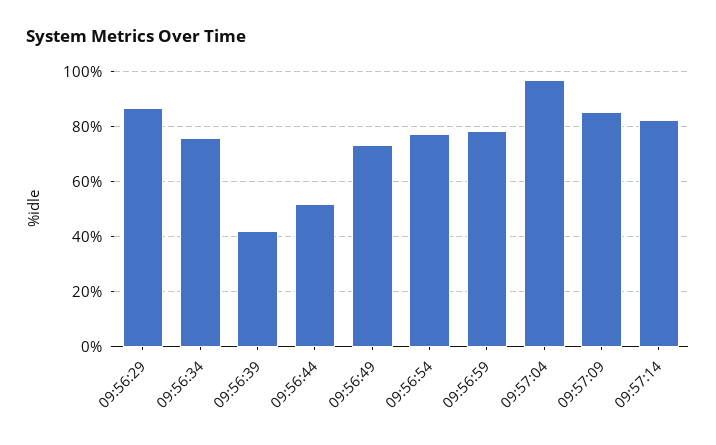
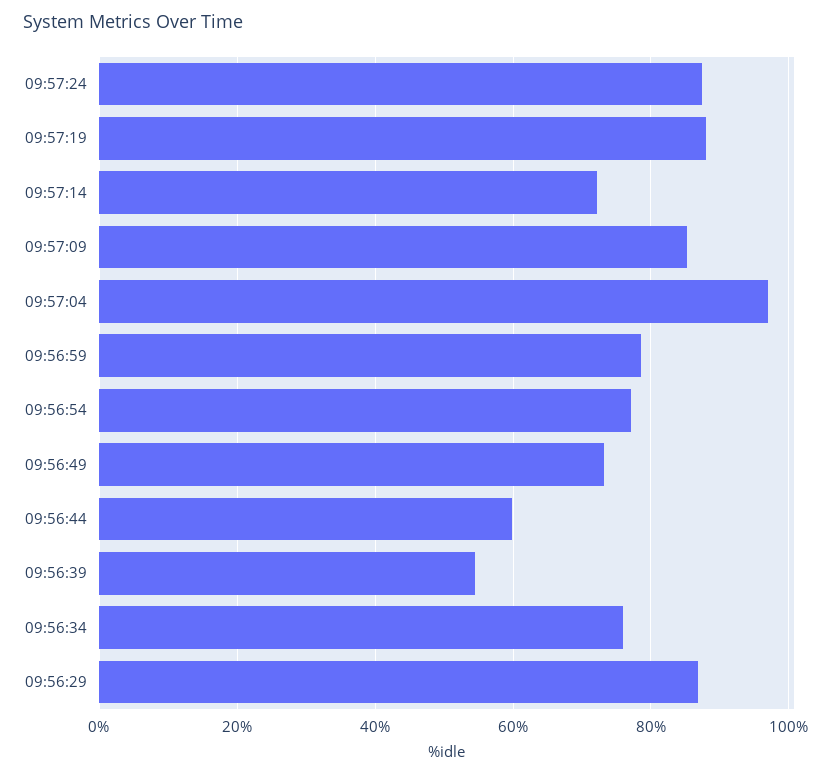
09:56:39: 42.5 -> 54
09:56:44: 52.5 -> 60
09:57:14: 82.5 -> 72
09:57:24: none -> 88
09:57:19: none -> 88

